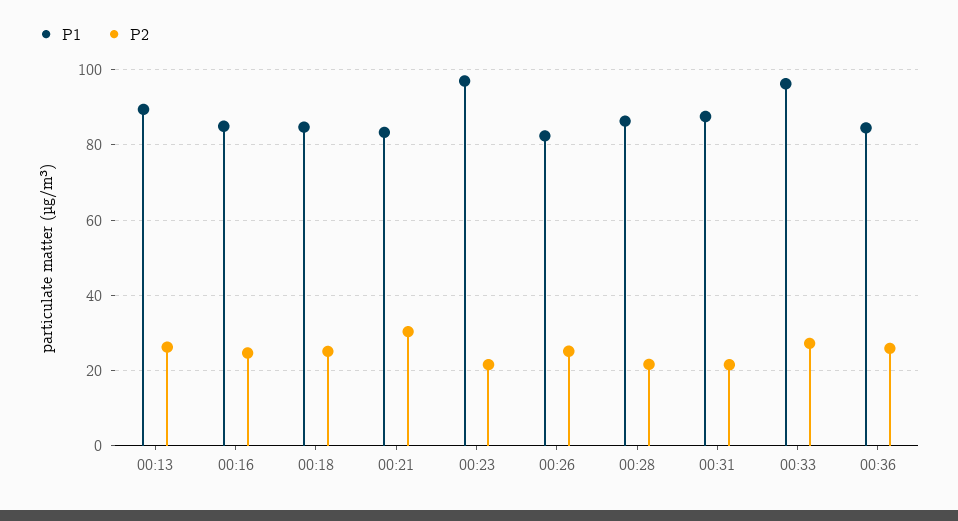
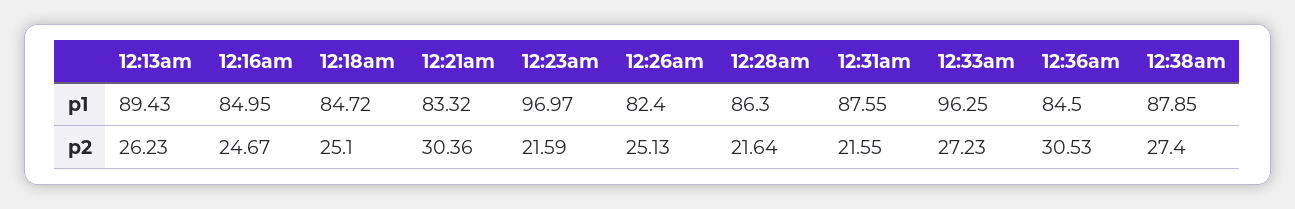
P2, 00:36: 26 -> 30.53
P1, 12:38am: none -> 87.85
P2, 12:38am: none -> 27.4

